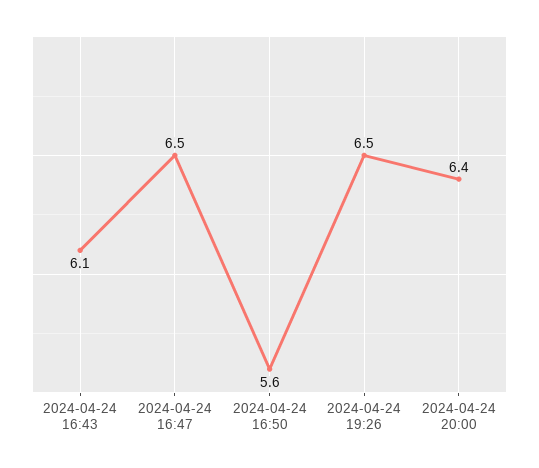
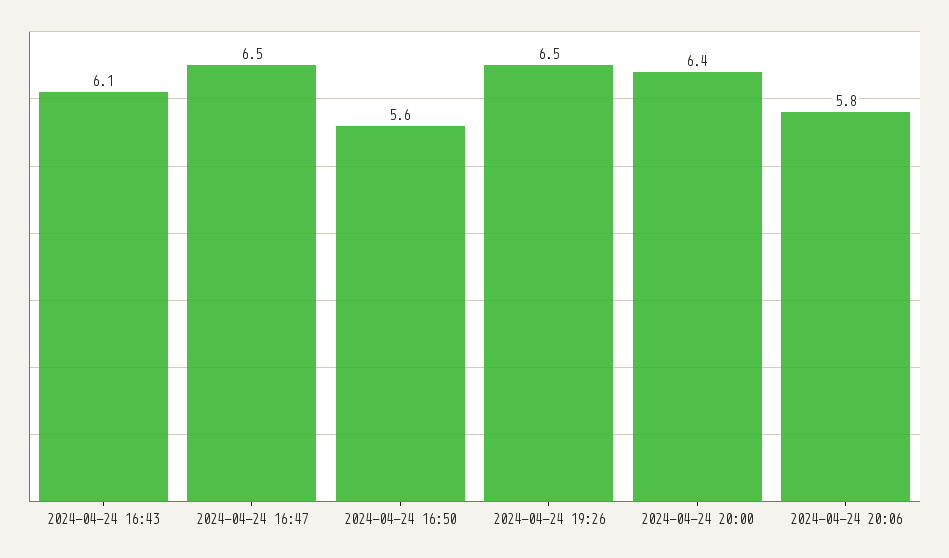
2024-04-24 20:06: none -> 5.8

